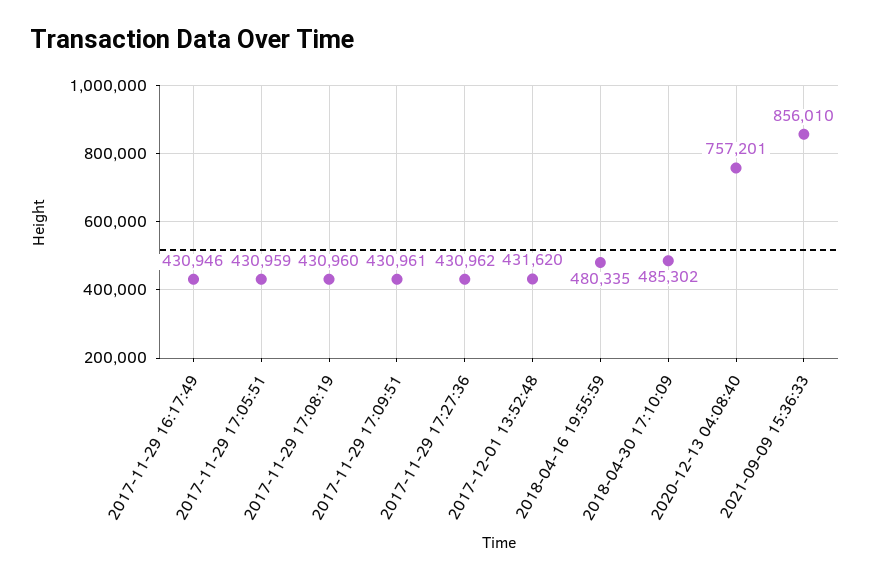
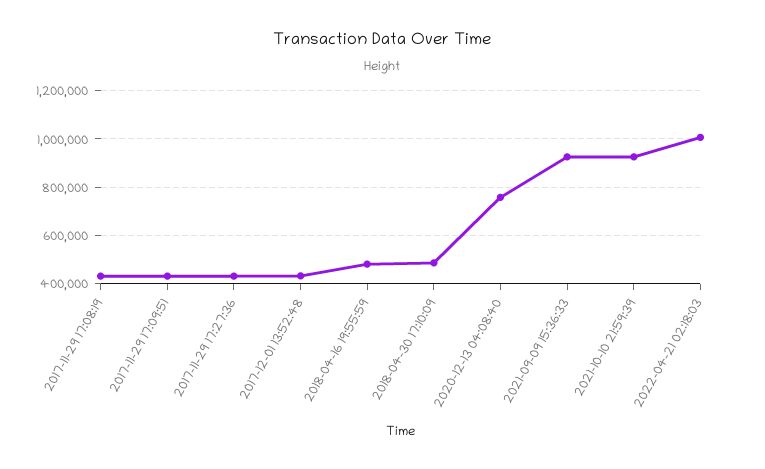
2017-11-29 16:17:49: 430946 -> none
2017-11-29 17:05:51: 430959 -> none
2021-09-09 15:36:33: 856010 -> 925000
2021-10-10 21:59:39: none -> 925000
2022-04-21 02:18:03: none -> 1000000

